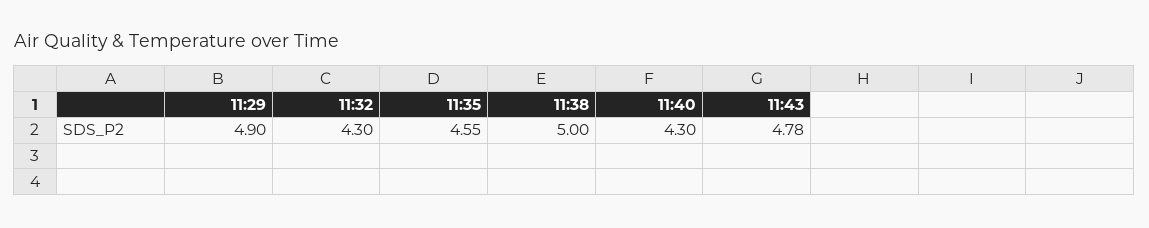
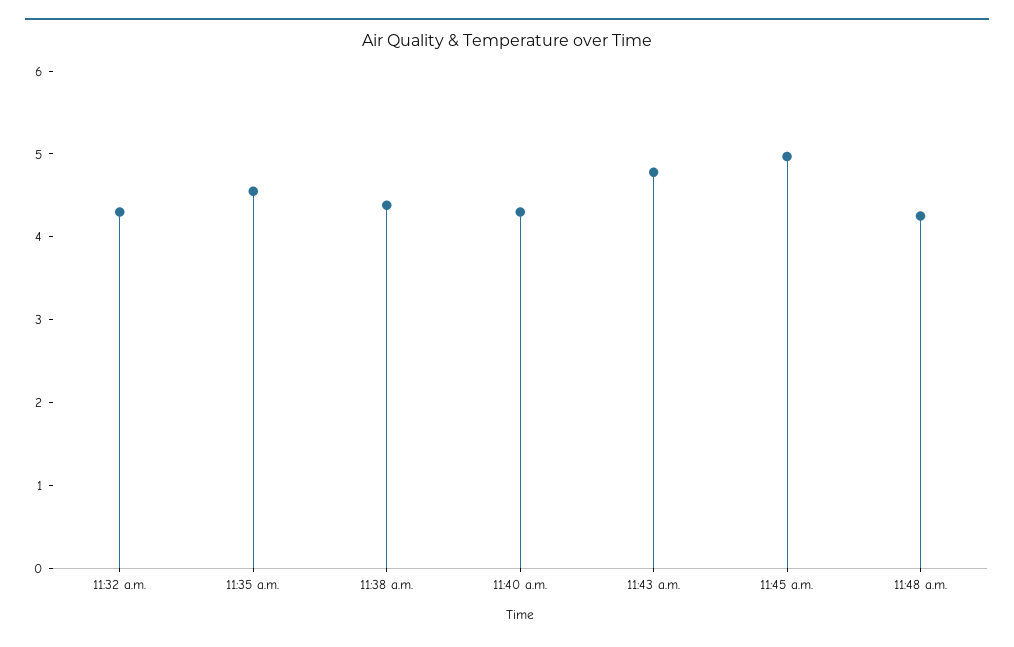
11:29: 4.9 -> none
11:38: 5 -> 4.4
11:45 a.m.: none -> 5
11:48 a.m.: none -> 4.2

